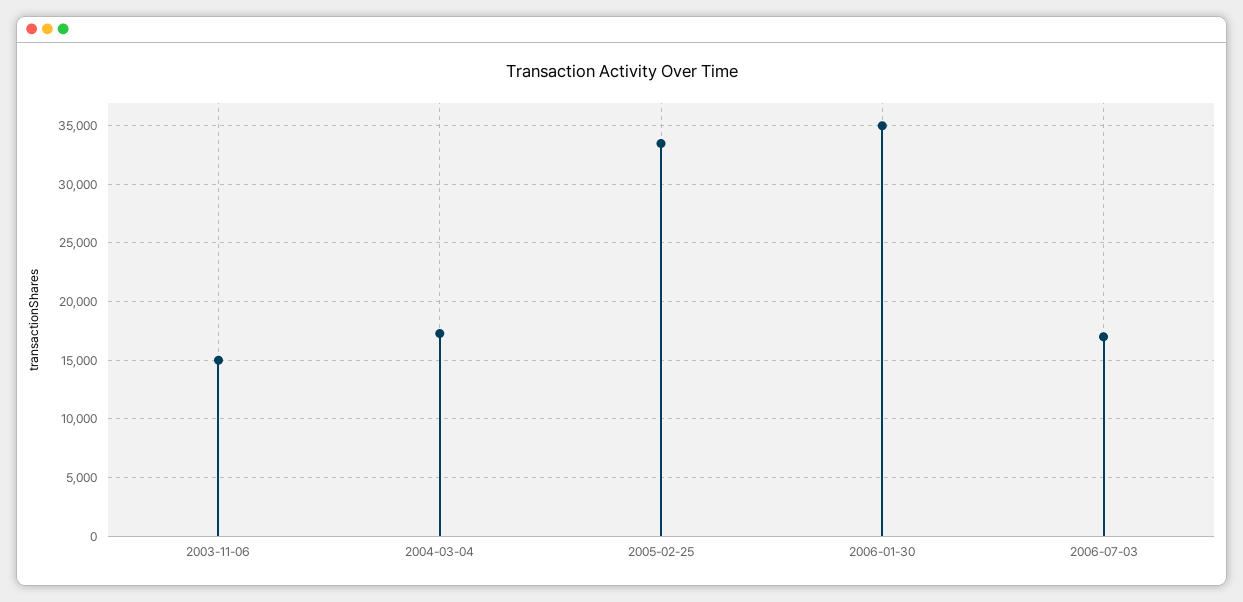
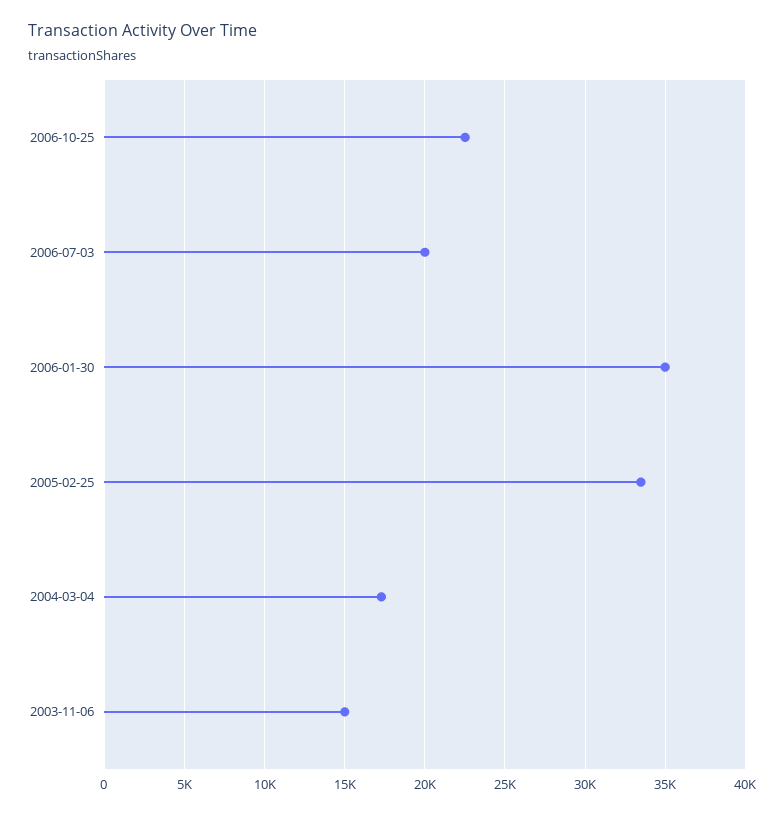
2006-07-03: 17000 -> 20000
2006-10-25: none -> 22500

